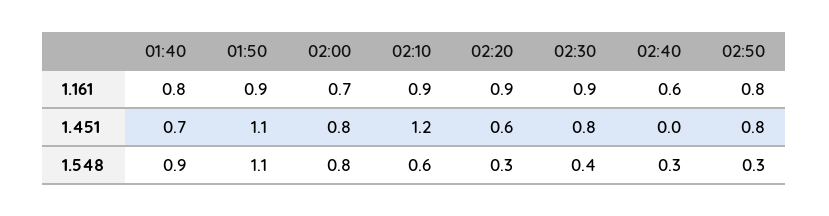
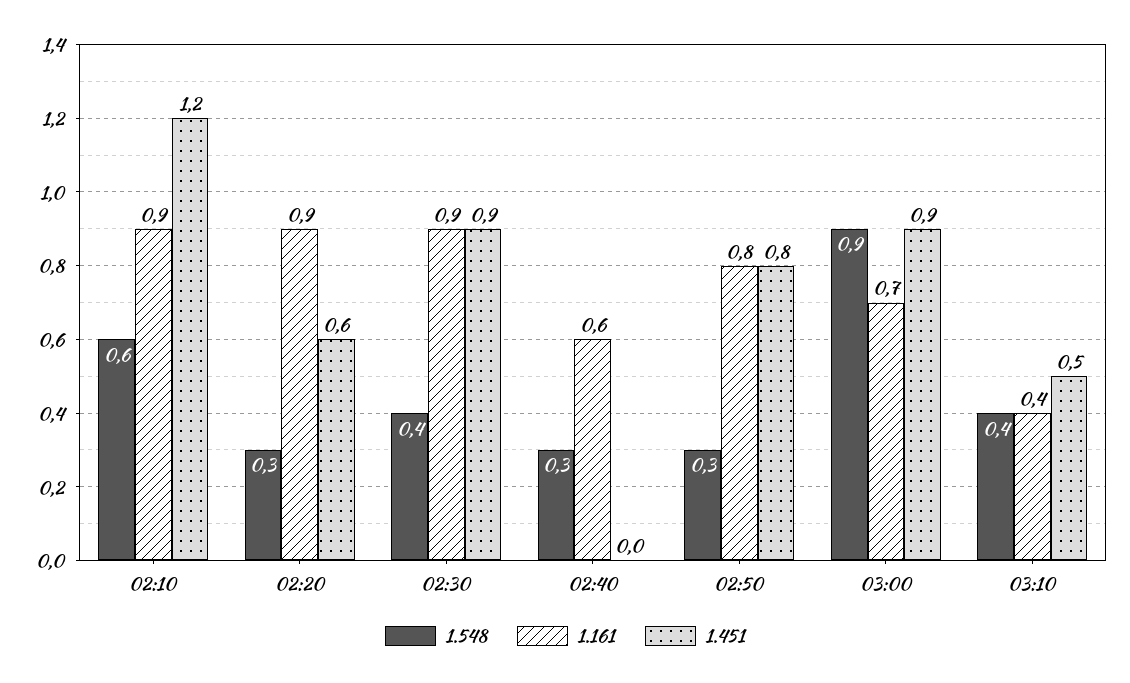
1.161, 01:40: 0.8 -> none
1.161, 01:50: 0.9 -> none
1.161, 02:00: 0.7 -> none
1.451, 01:40: 0.7 -> none
1.451, 01:50: 1.1 -> none
1.451, 02:00: 0.8 -> none
1.451, 02:30: 0.8 -> 0.9
1.548, 01:40: 0.9 -> none
1.548, 01:50: 1.1 -> none
1.548, 02:00: 0.8 -> none
1.548, 03:00: none -> 0.9
1.161, 03:00: none -> 0.7
1.451, 03:00: none -> 0.9
1.548, 03:10: none -> 0.4
1.161, 03:10: none -> 0.4
1.451, 03:10: none -> 0.5

